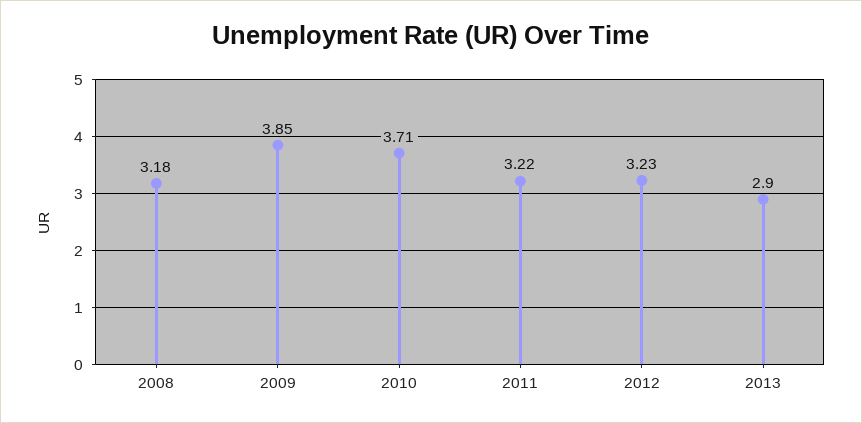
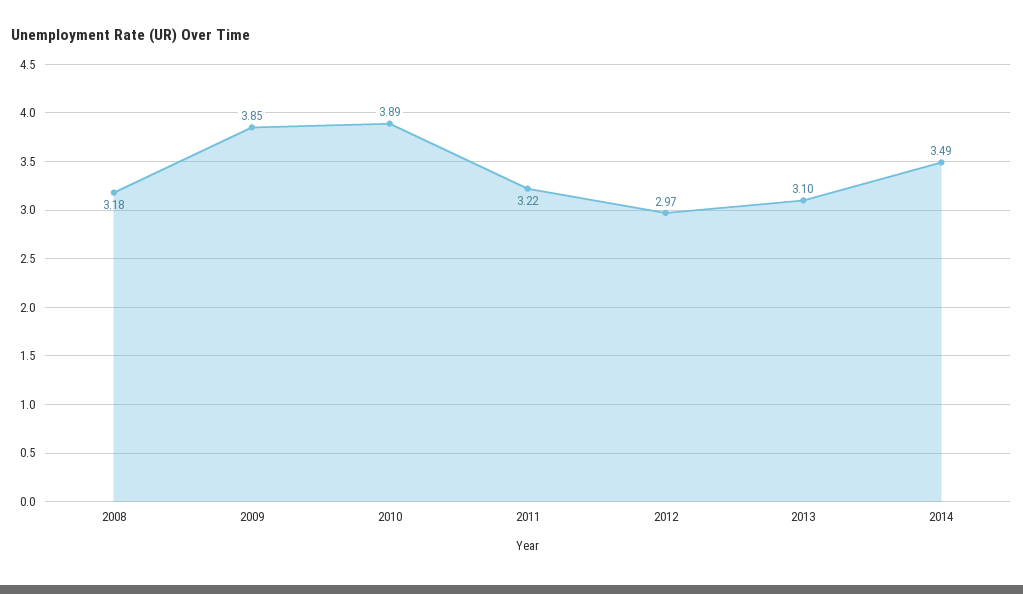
2010: 3.71 -> 3.89
2012: 3.23 -> 2.97
2013: 2.9 -> 3.1
2014: none -> 3.49

